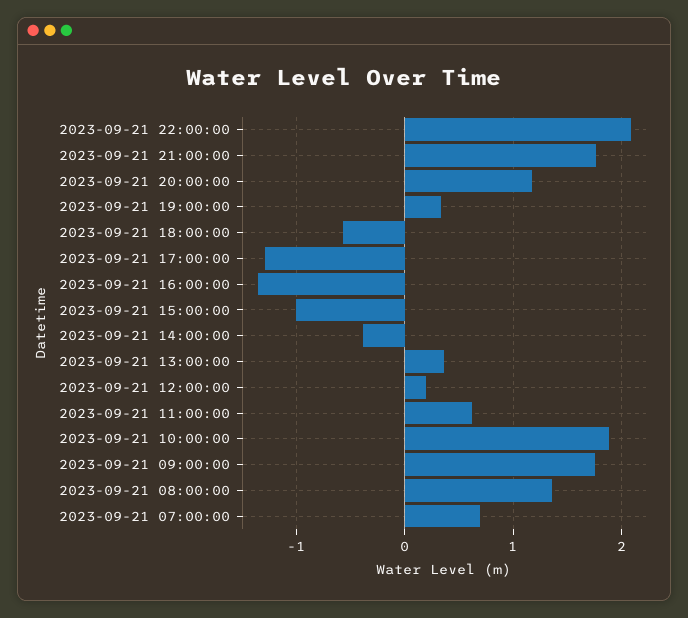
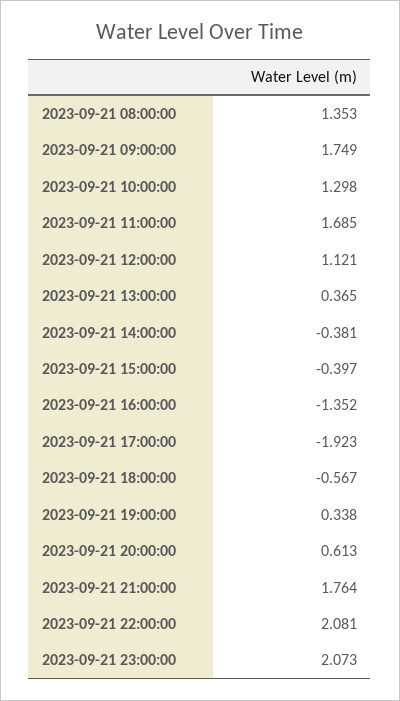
2023-09-21 20:00:00: 1.2 -> 0.613
2023-09-21 17:00:00: -1.3 -> -1.923
2023-09-21 15:00:00: -1 -> -0.397
2023-09-21 12:00:00: 0.2 -> 1.121
2023-09-21 11:00:00: 0.6 -> 1.685
2023-09-21 10:00:00: 1.9 -> 1.298
2023-09-21 07:00:00: 0.7 -> none
2023-09-21 23:00:00: none -> 2.073

